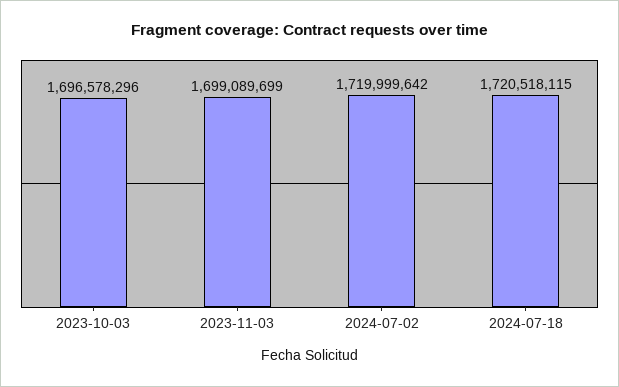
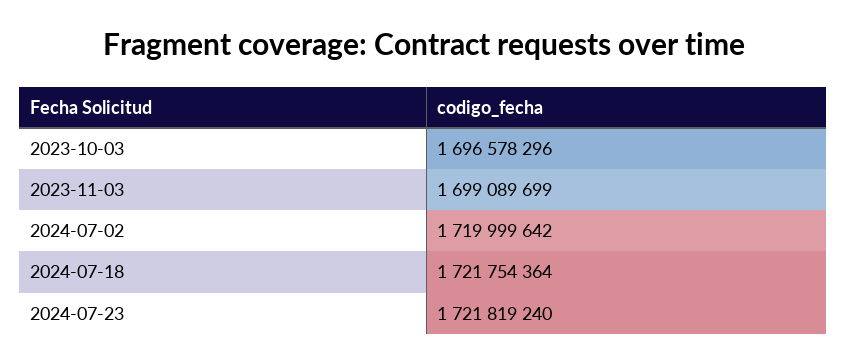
2024-07-18: 1720518115 -> 1721754364
2024-07-23: none -> 1721819240

